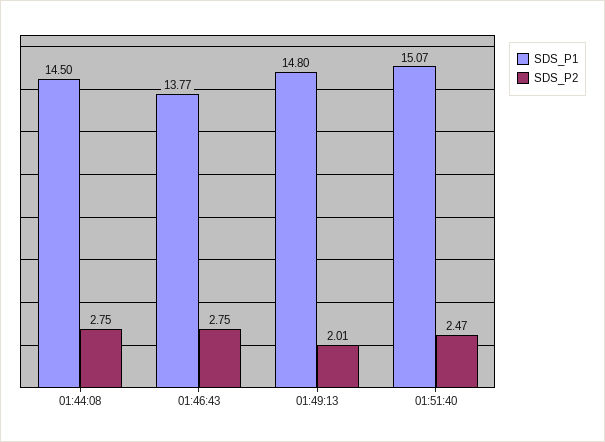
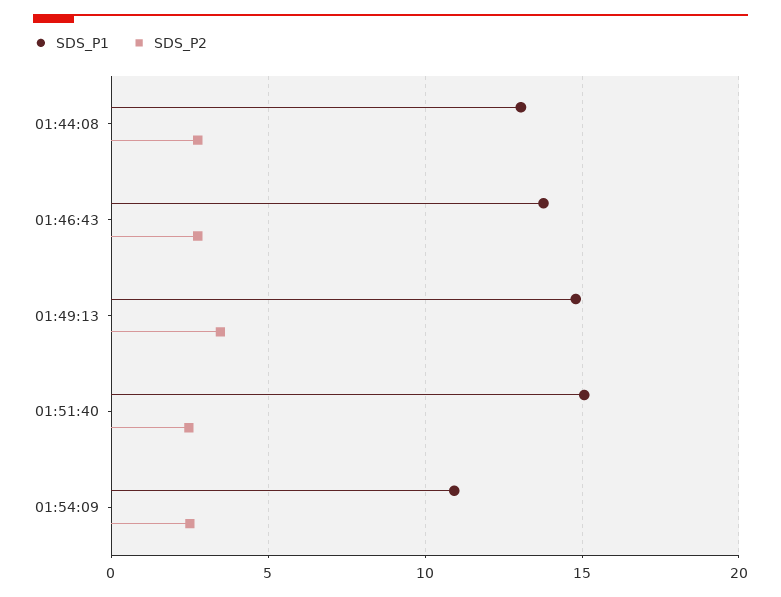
SDS_P1, 01:44:08: 14.5 -> 13
SDS_P2, 01:49:13: 2.01 -> 3.5
SDS_P1, 01:54:09: none -> 11
SDS_P2, 01:54:09: none -> 2.5

